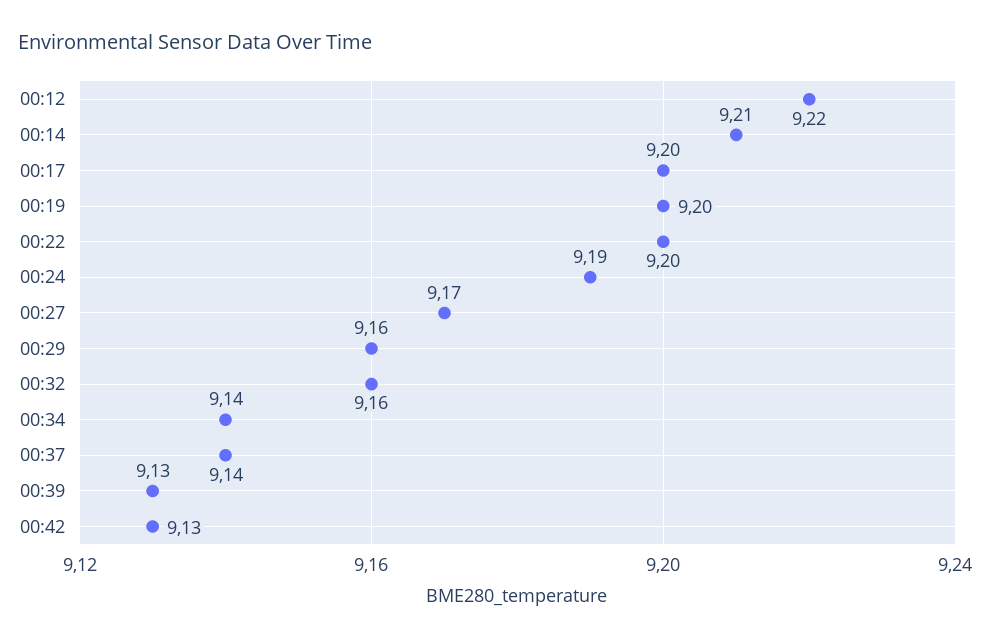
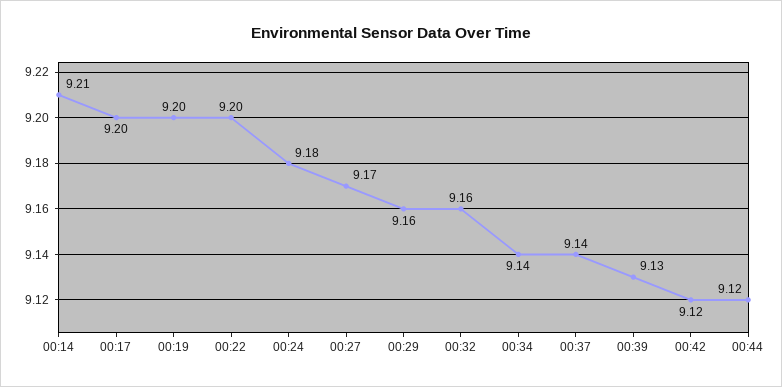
00:12: 9.22 -> none
00:24: 9.19 -> 9.18
00:42: 9.13 -> 9.12
00:44: none -> 9.12

